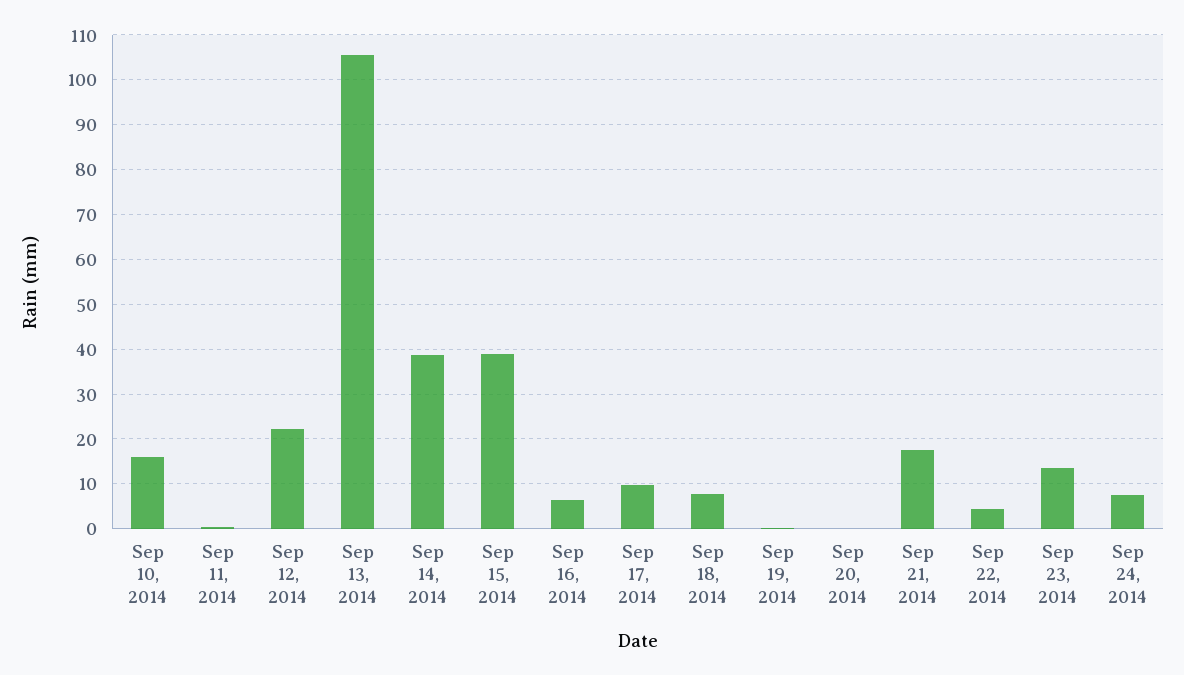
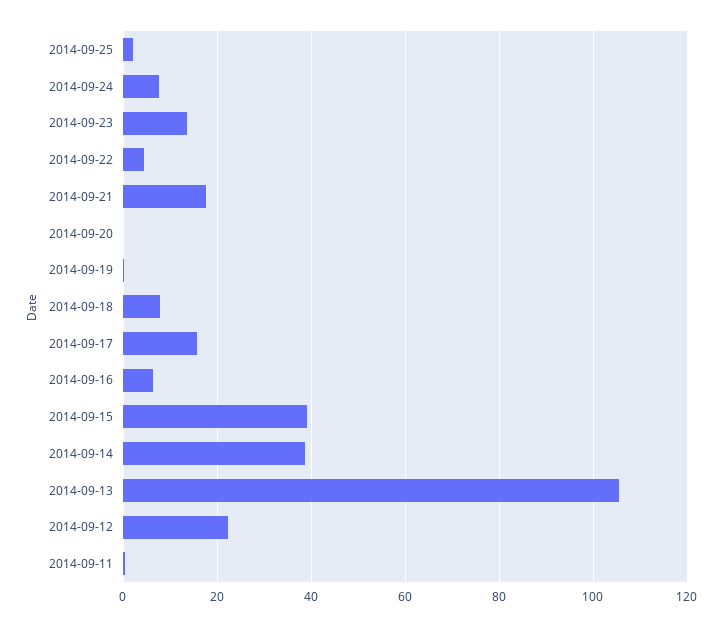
Sep 10, 2014: 16 -> none
Sep 17, 2014: 10 -> 16
2014-09-25: none -> 2

